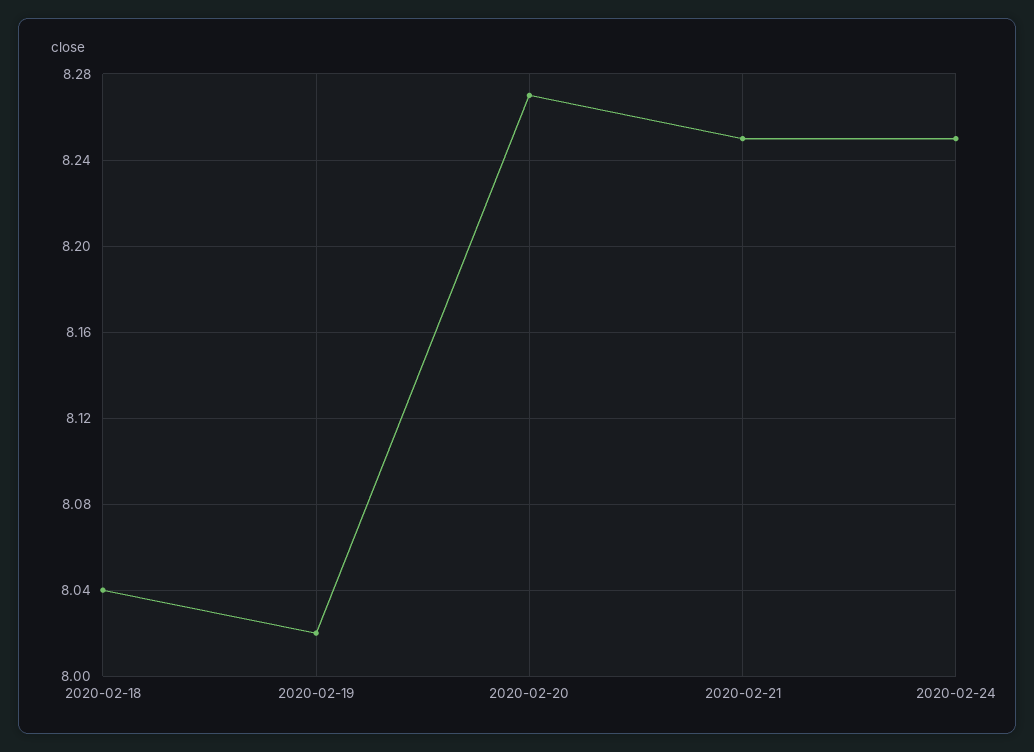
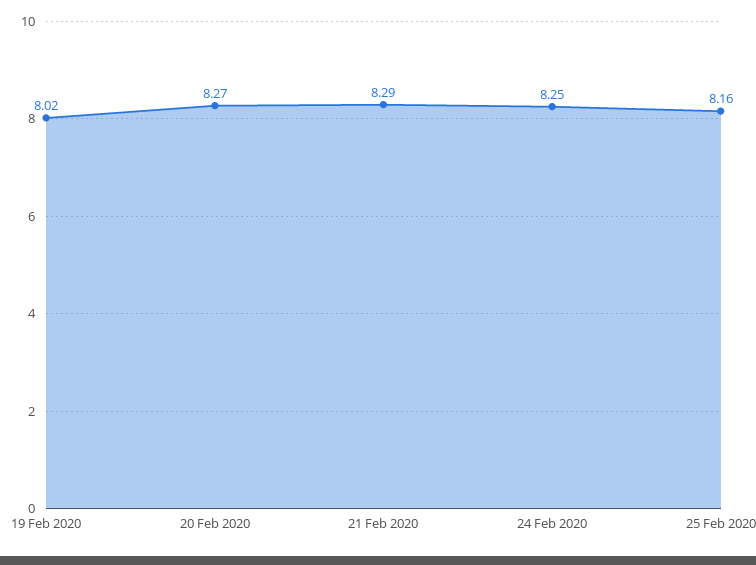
2020-02-18: 8.04 -> none
2020-02-21: 8.25 -> 8.29
25 Feb 2020: none -> 8.16

